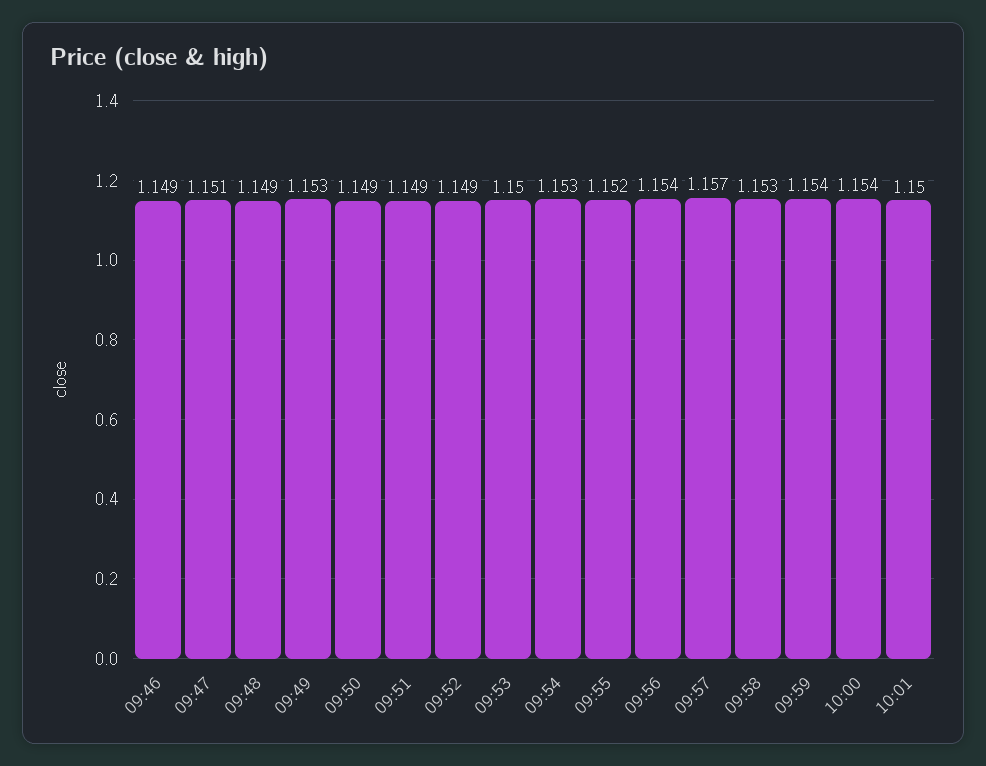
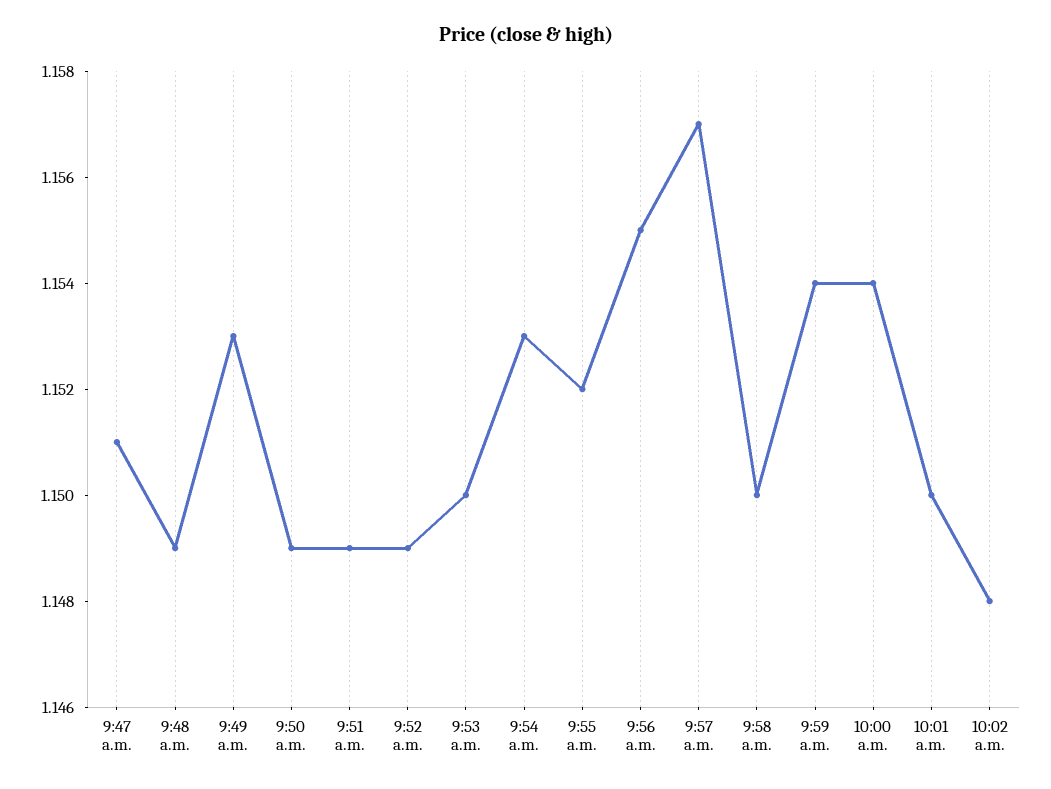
09:46: 1.149 -> none
09:56: 1.154 -> 1.155
09:58: 1.153 -> 1.15
10:02 a.m.: none -> 1.148

